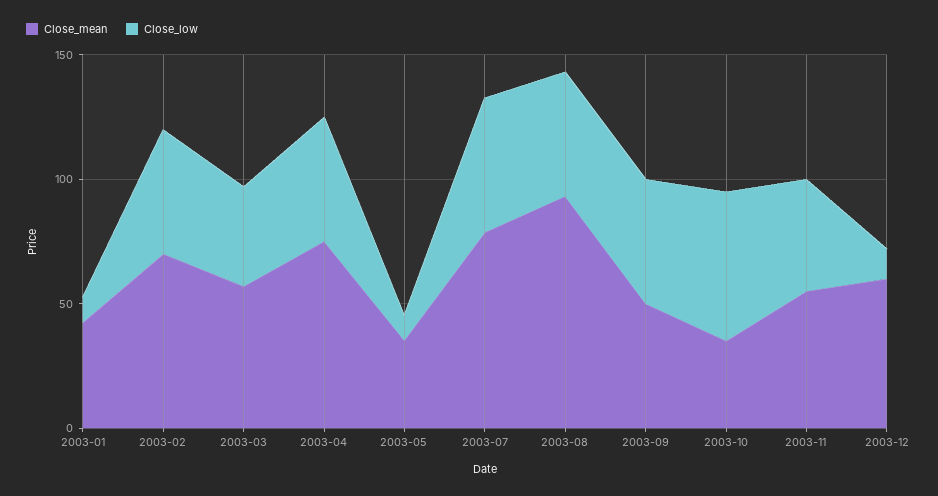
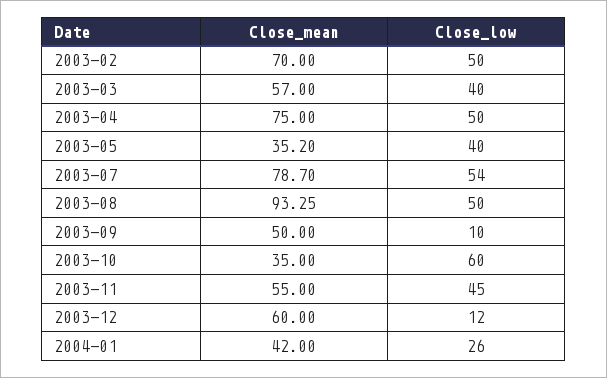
Close_mean, 2003-01: 40 -> none
Close_low, 2003-01: 10 -> none
Close_low, 2003-05: 10 -> 40
Close_low, 2003-09: 50 -> 10
Close_mean, 2004-01: none -> 42
Close_low, 2004-01: none -> 26

